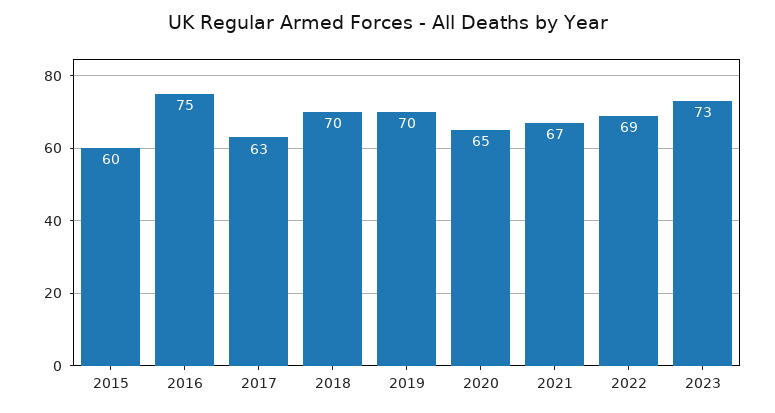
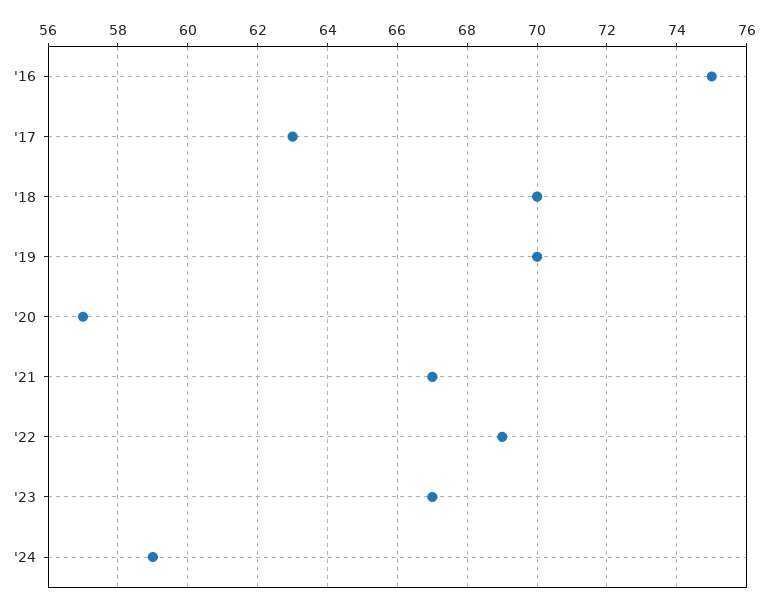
2015: 60 -> none
2020: 65 -> 57
2023: 73 -> 67
'24: none -> 59

